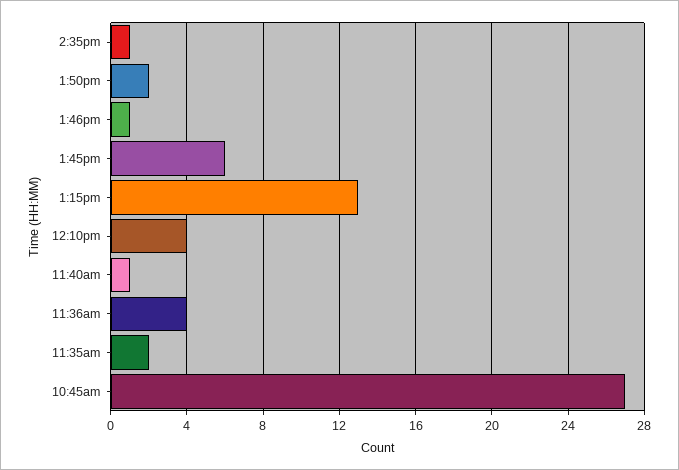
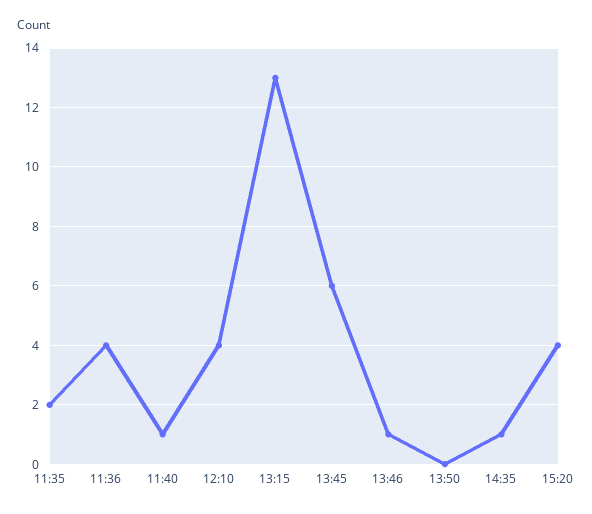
1:50pm: 2 -> 0
10:45am: 27 -> none
15:20: none -> 4

